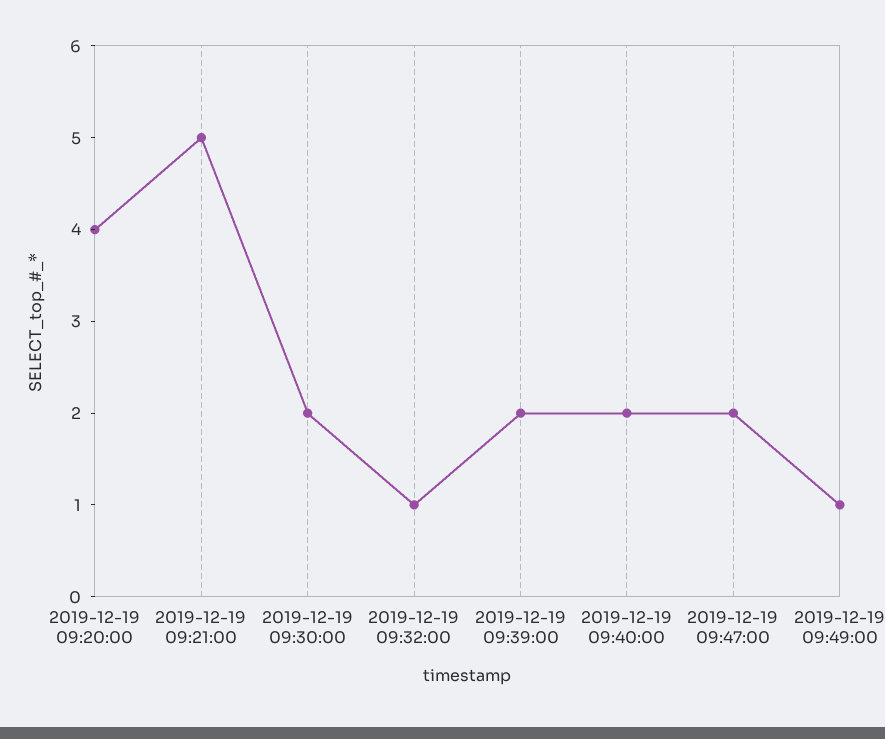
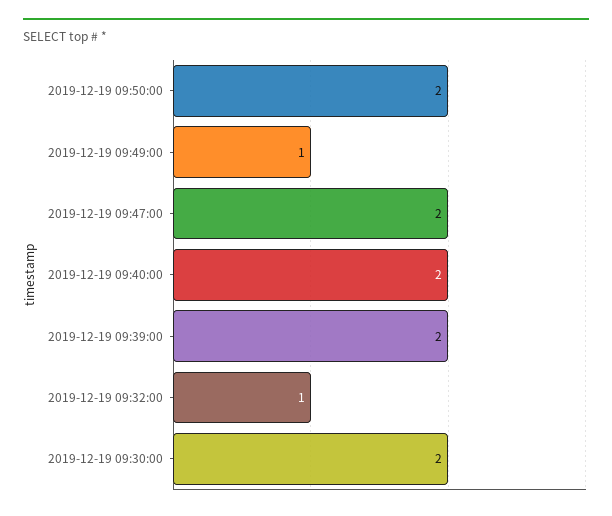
2019-12-19 09:20:00: 4 -> none
2019-12-19 09:21:00: 5 -> none
2019-12-19 09:50:00: none -> 2

